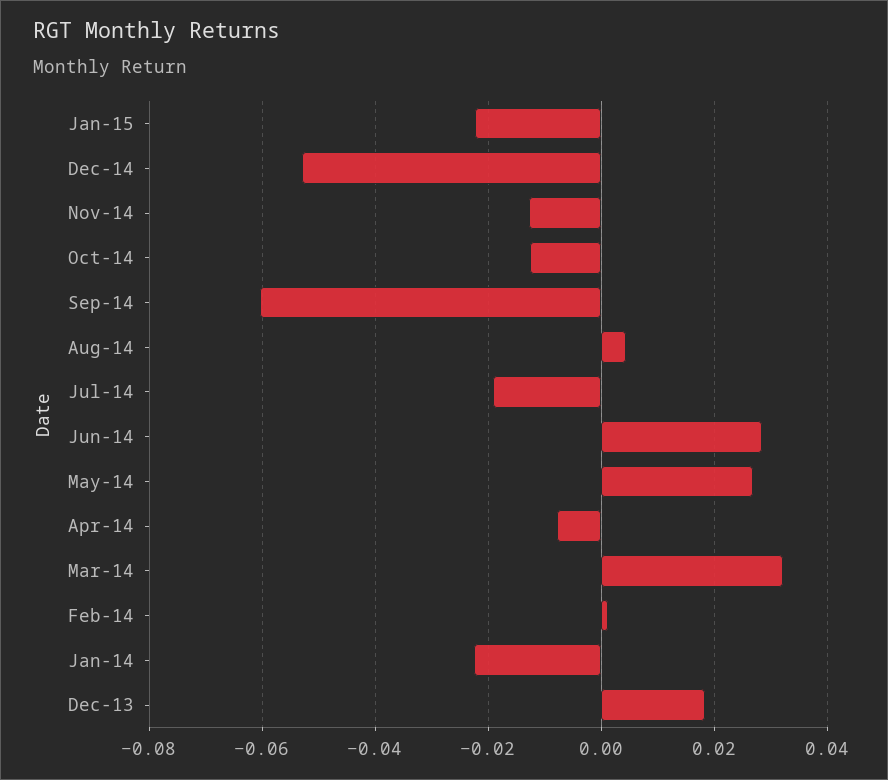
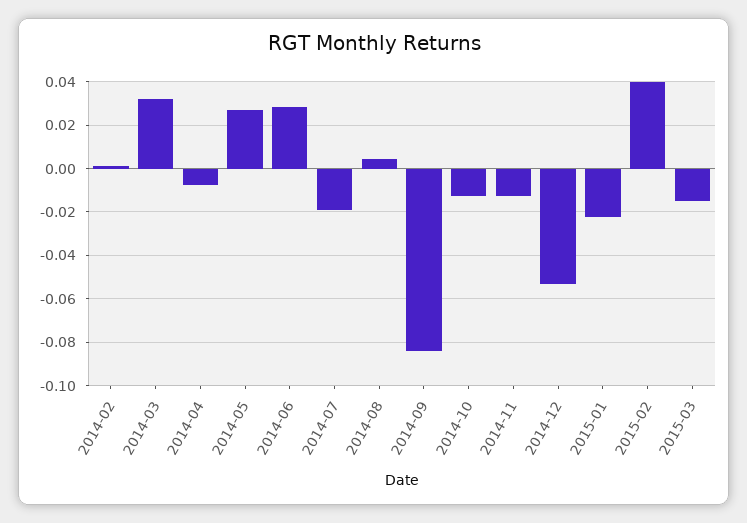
Sep-14: -0.06 -> -0.085
Jan-14: -0.022 -> none
Dec-13: 0.018 -> none
2015-02: none -> 0.04
2015-03: none -> -0.015

